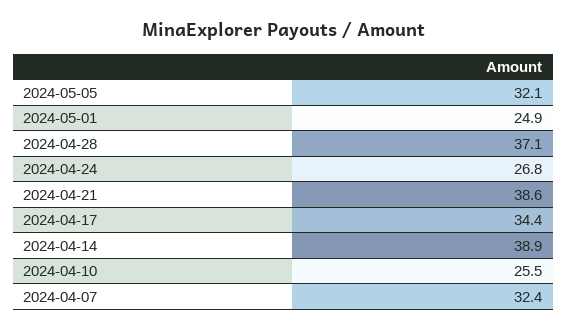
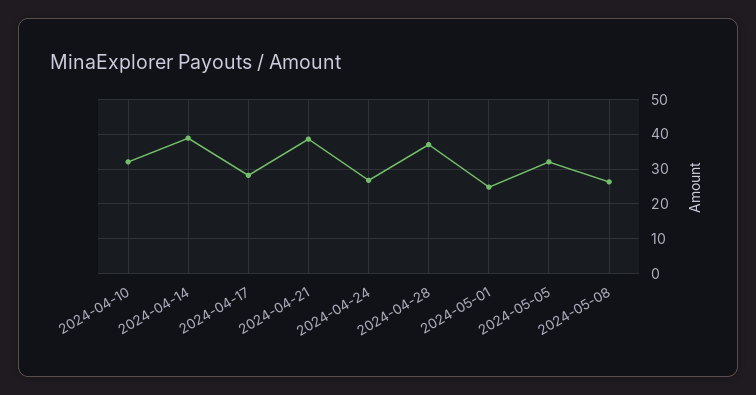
2024-04-17: 34.4 -> 28
2024-04-10: 25.5 -> 32
2024-04-07: 32.4 -> none
2024-05-08: none -> 26

